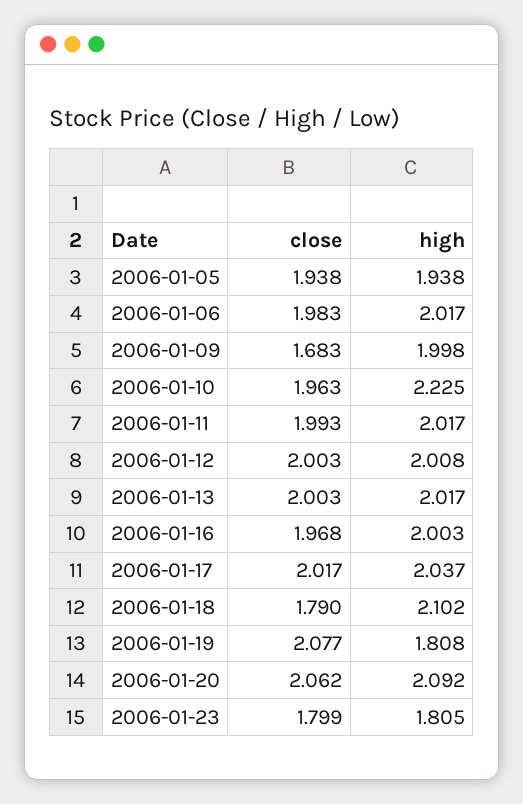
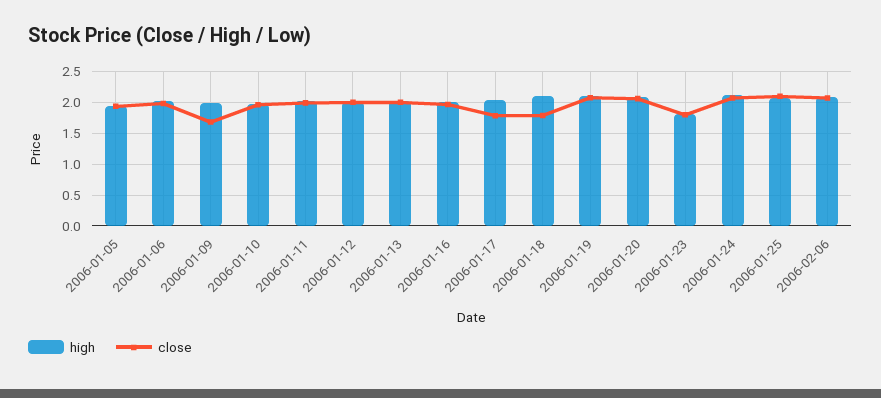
high, 2006-01-10: 2.225 -> 2
close, 2006-01-17: 2.017 -> 1.8
high, 2006-01-19: 1.808 -> 2.1
high, 2006-01-24: none -> 2.1
close, 2006-01-24: none -> 2.1
high, 2006-01-25: none -> 2.1
close, 2006-01-25: none -> 2.1
high, 2006-02-06: none -> 2.1
close, 2006-02-06: none -> 2.1

